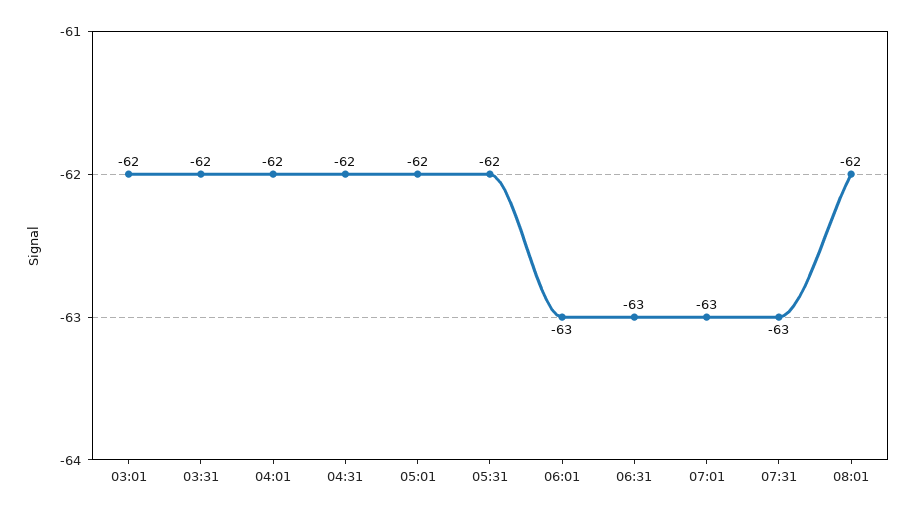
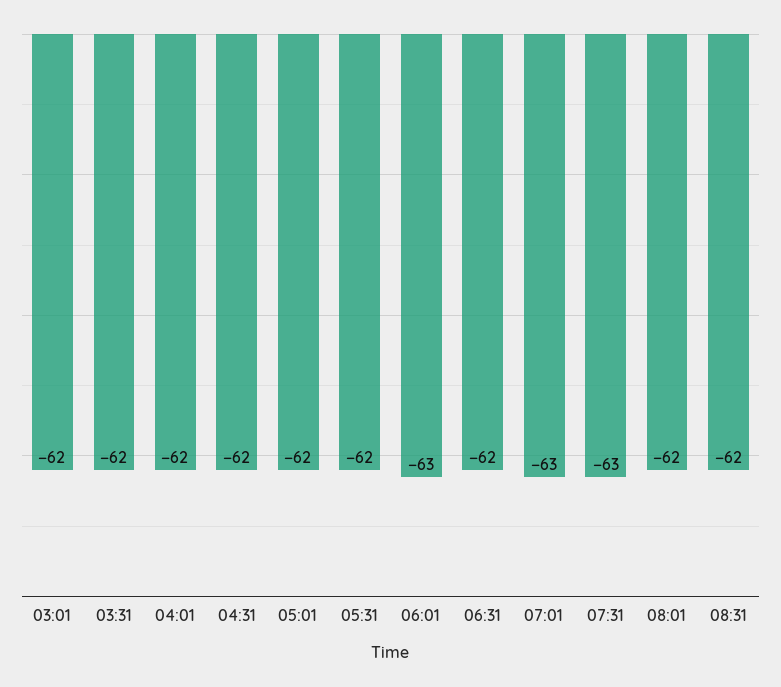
06:31: -63 -> -62
08:31: none -> -62

